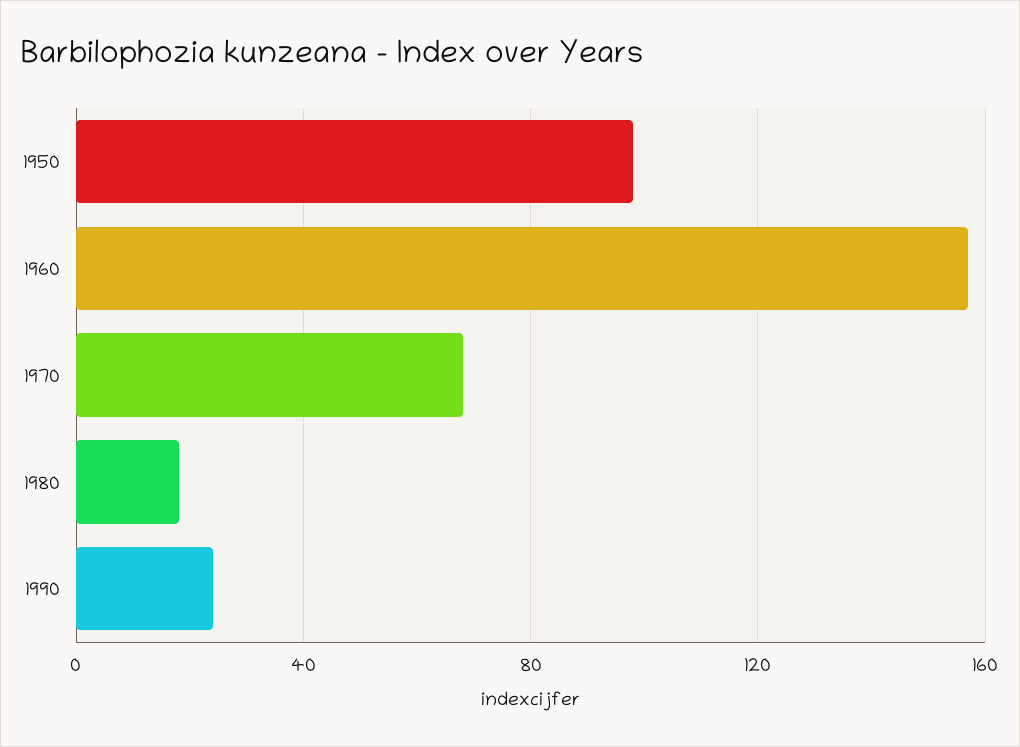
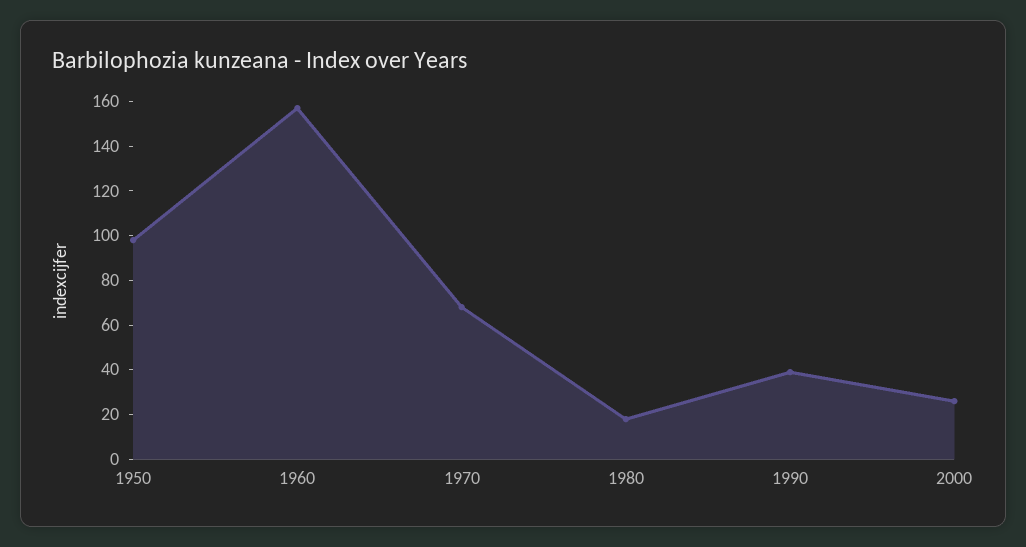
1990: 25 -> 40
2000: none -> 25

